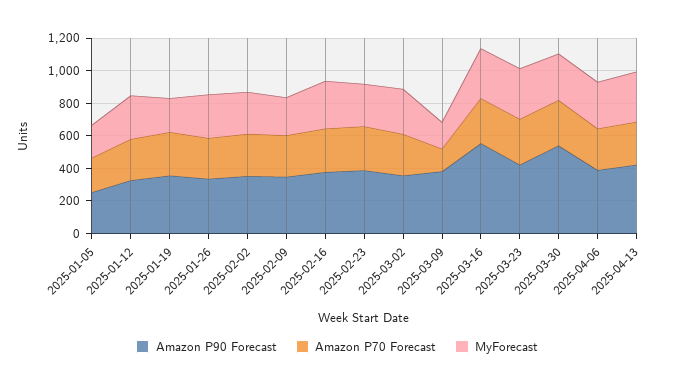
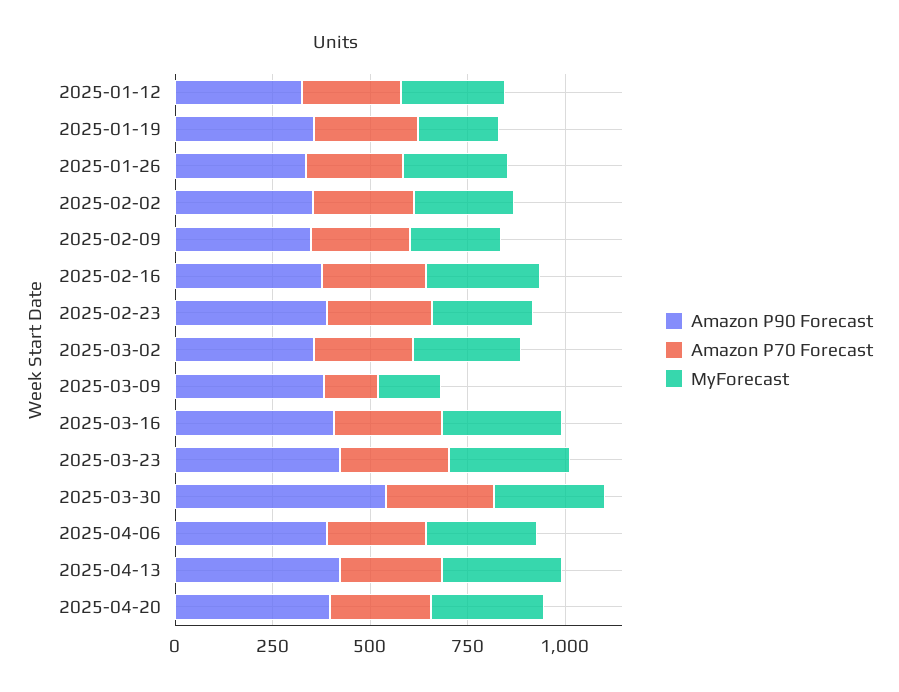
Amazon P90 Forecast, 2025-01-05: 250 -> none
Amazon P70 Forecast, 2025-01-05: 200 -> none
MyForecast, 2025-01-05: 200 -> none
Amazon P90 Forecast, 2025-03-16: 550 -> 400
Amazon P90 Forecast, 2025-04-20: none -> 400
Amazon P70 Forecast, 2025-04-20: none -> 250
MyForecast, 2025-04-20: none -> 300

